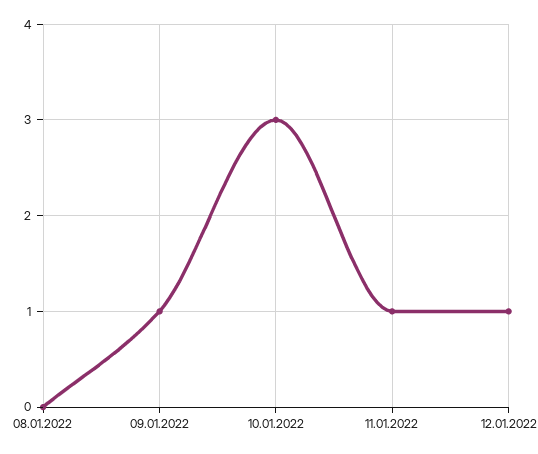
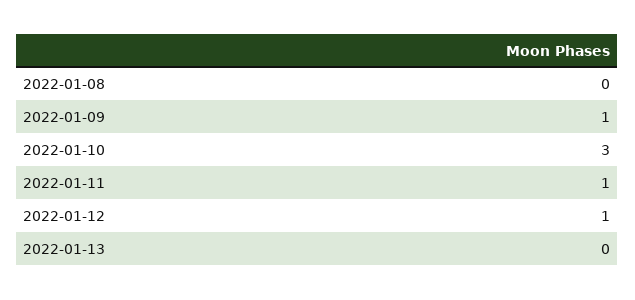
2022-01-13: none -> 0

